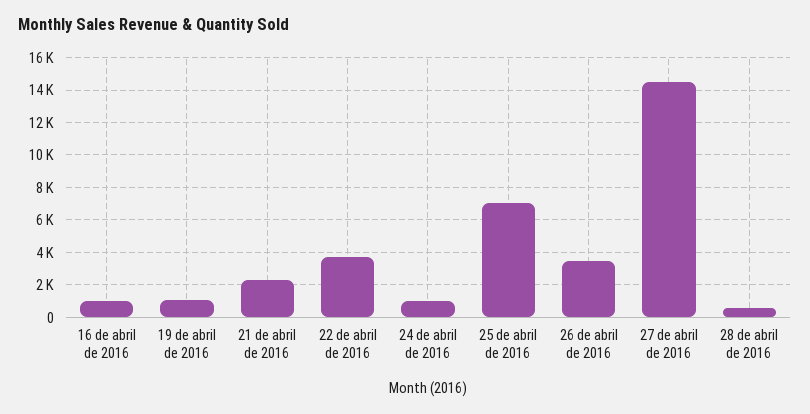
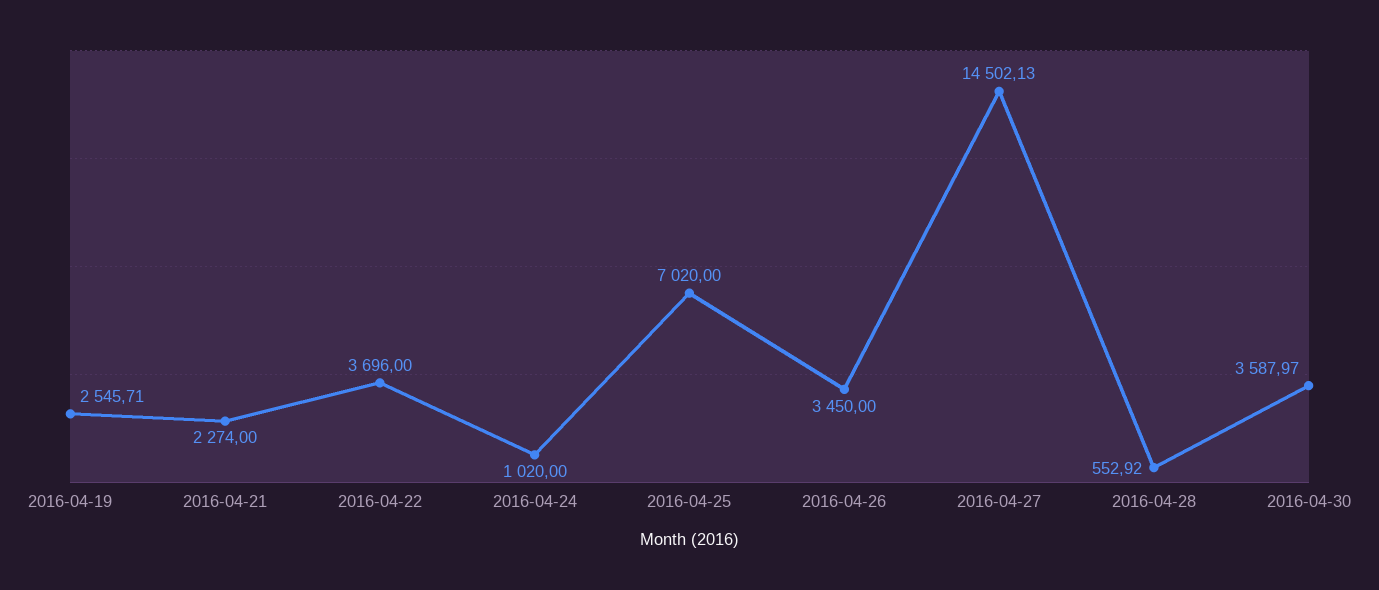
16 de abril de 2016: 1000 -> none
19 de abril de 2016: 1000 -> 2545.71
2016-04-30: none -> 3587.97

